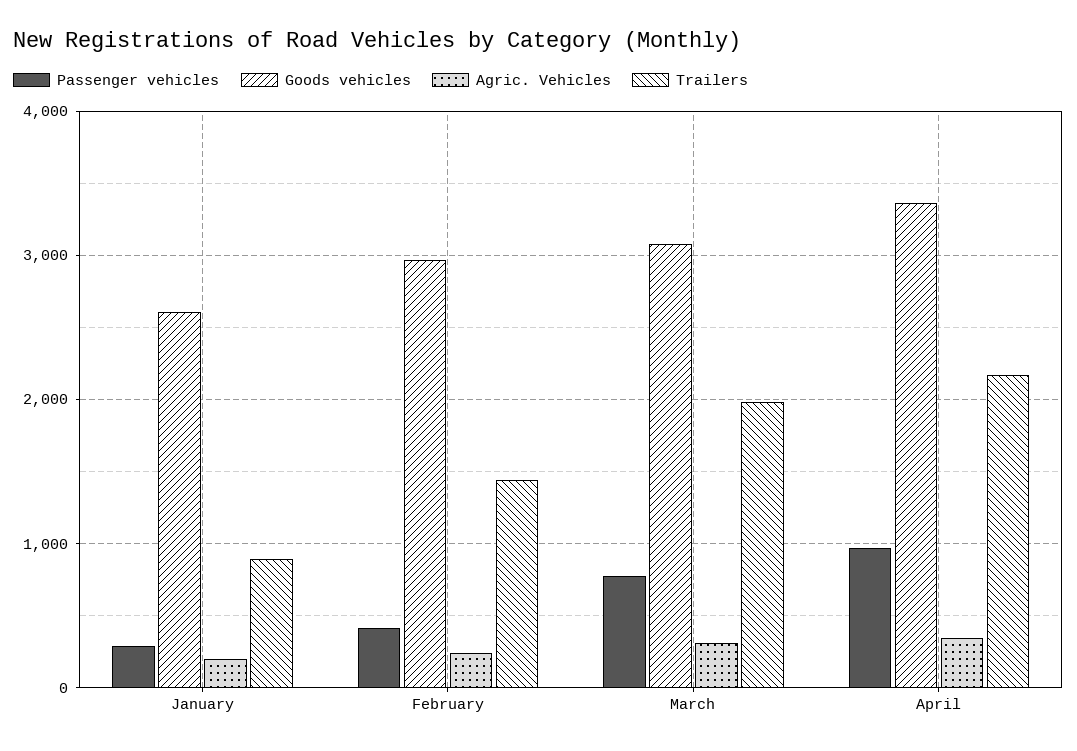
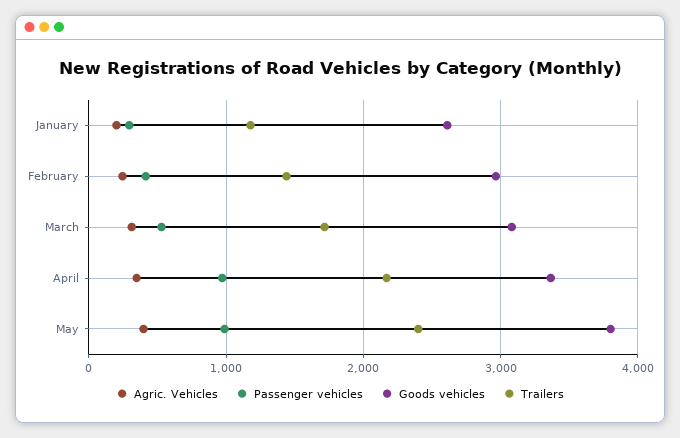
Trailers, January: 900 -> 1200
Passenger vehicles, March: 800 -> 500
Trailers, March: 2000 -> 1700
Agric. Vehicles, May: none -> 400
Passenger vehicles, May: none -> 1000
Goods vehicles, May: none -> 3800
Trailers, May: none -> 2400

